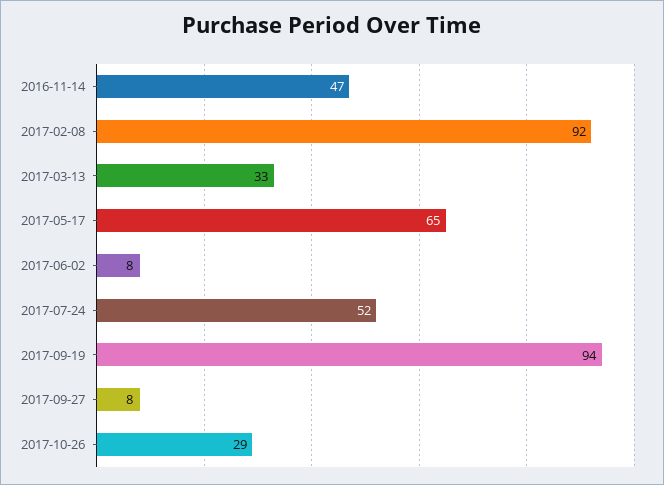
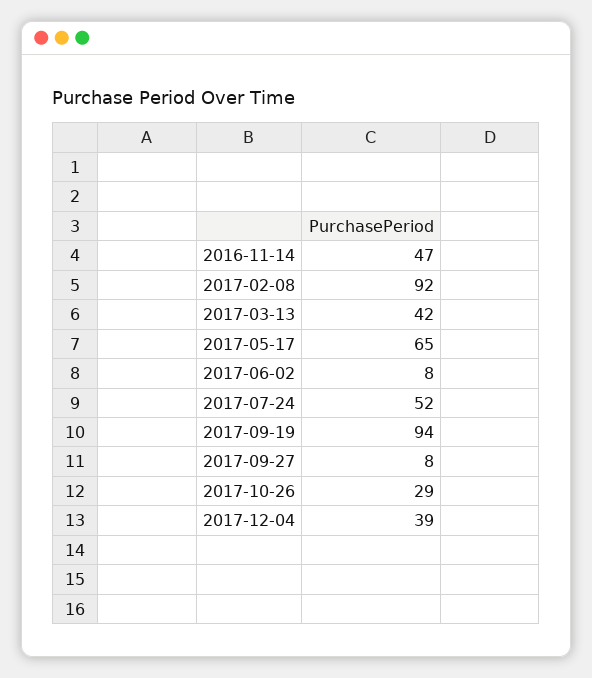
2017-03-13: 33 -> 42
2017-12-04: none -> 39

